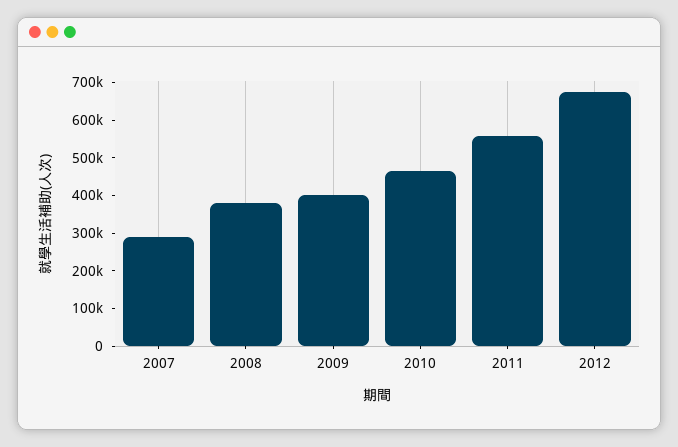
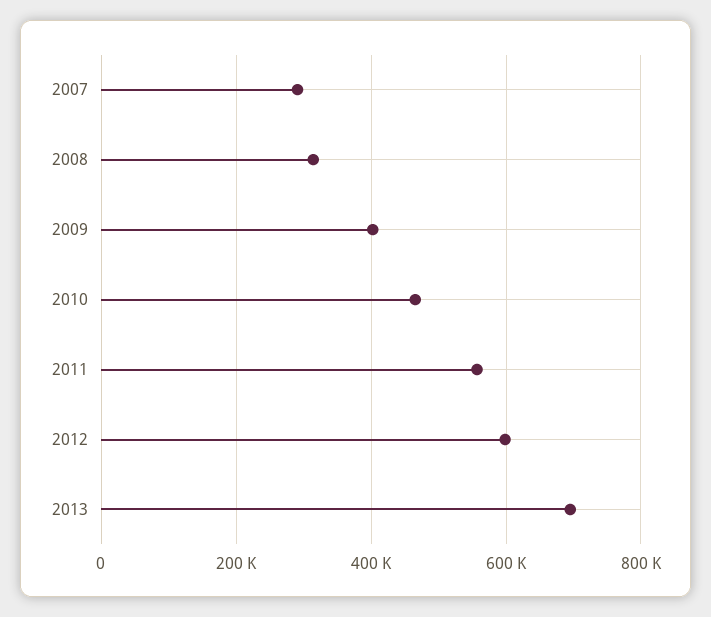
2008: 375000 -> 320000
2012: 675000 -> 600000
2013: none -> 700000

